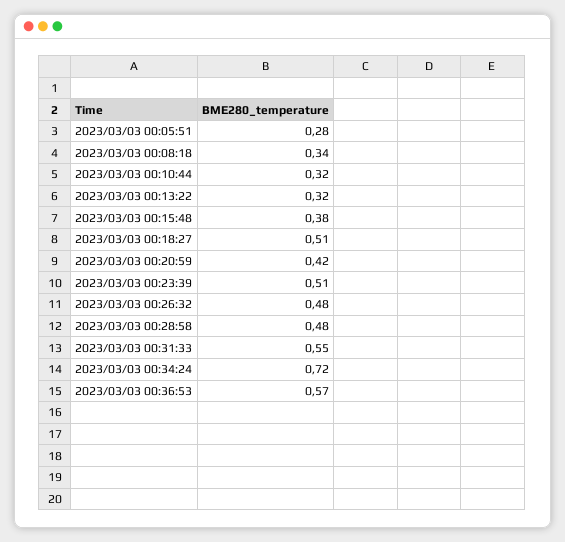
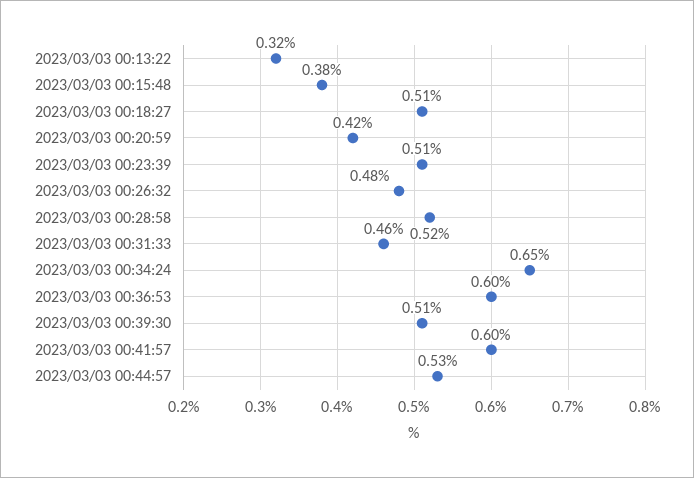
2023/03/03 00:05:51: 0.28 -> none
2023/03/03 00:08:18: 0.34 -> none
2023/03/03 00:10:44: 0.32 -> none
2023/03/03 00:28:58: 0.48 -> 0.52
2023/03/03 00:31:33: 0.55 -> 0.46
2023/03/03 00:34:24: 0.72 -> 0.65
2023/03/03 00:36:53: 0.57 -> 0.6
2023/03/03 00:39:30: none -> 0.51
2023/03/03 00:41:57: none -> 0.6
2023/03/03 00:44:57: none -> 0.53

